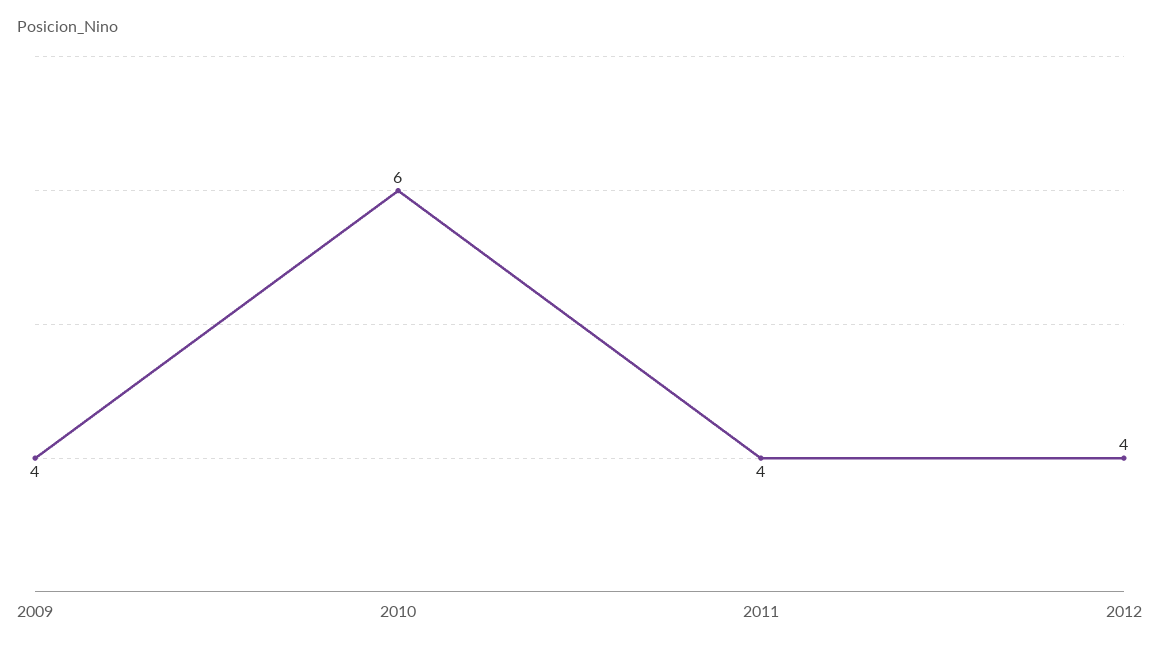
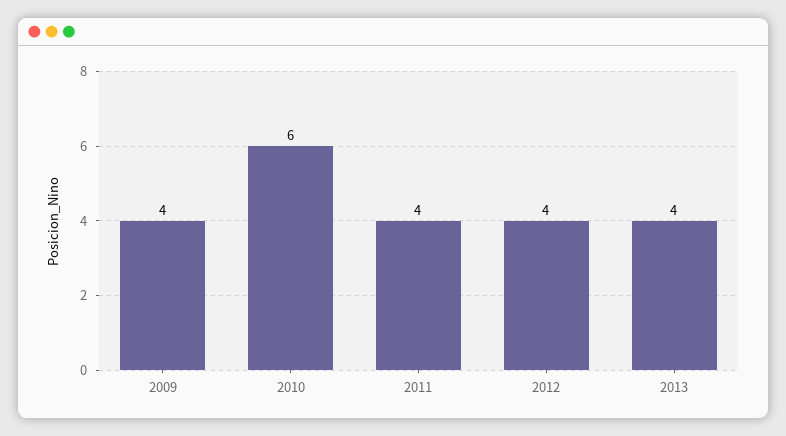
2013: none -> 4

